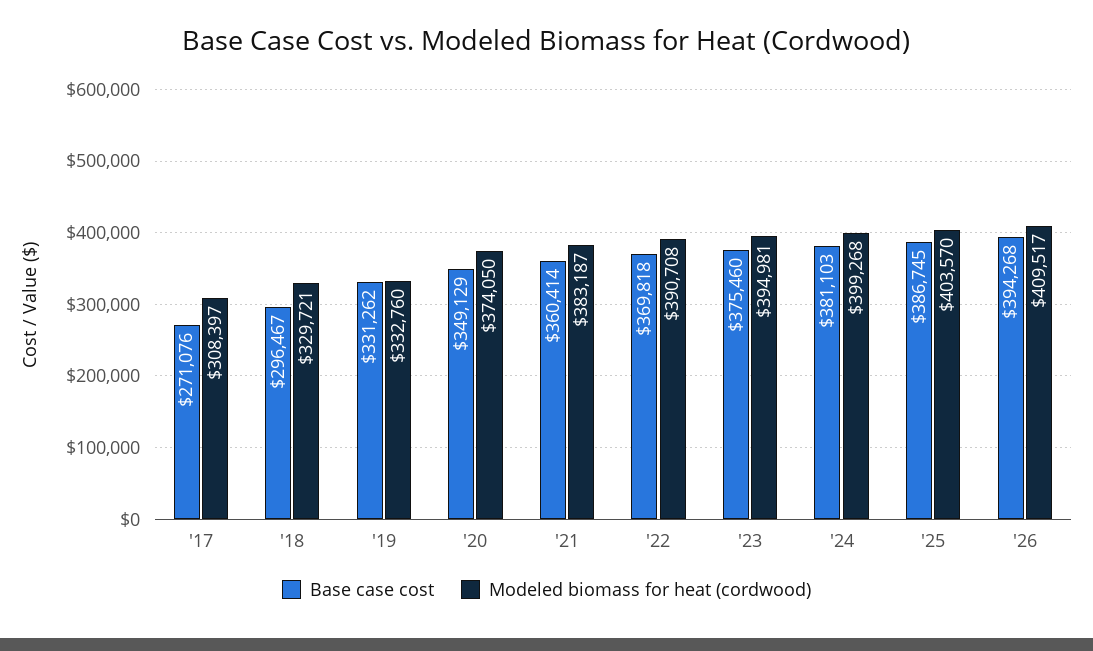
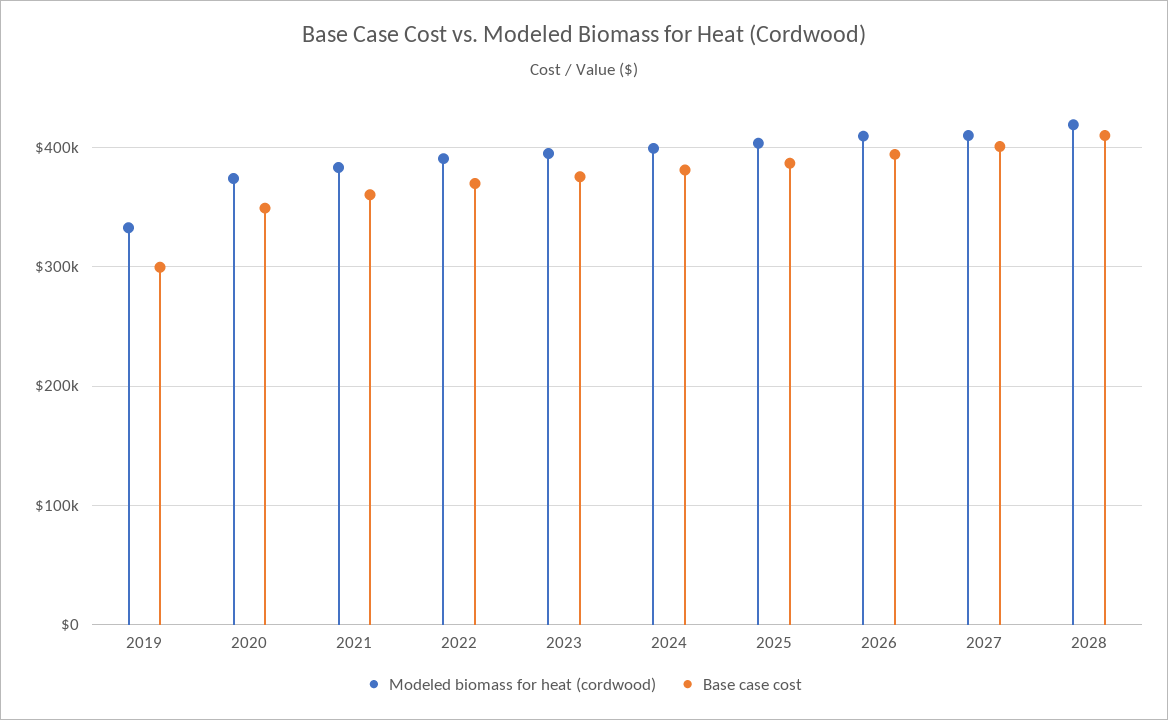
Base case cost, '17: 271076 -> none
Modeled biomass for heat (cordwood), '17: 308397 -> none
Base case cost, '18: 296467 -> none
Modeled biomass for heat (cordwood), '18: 329721 -> none
Base case cost, '19: 331262 -> 300000
Modeled biomass for heat (cordwood), 2027: none -> 410000
Base case cost, 2027: none -> 400000
Modeled biomass for heat (cordwood), 2028: none -> 420000
Base case cost, 2028: none -> 410000

